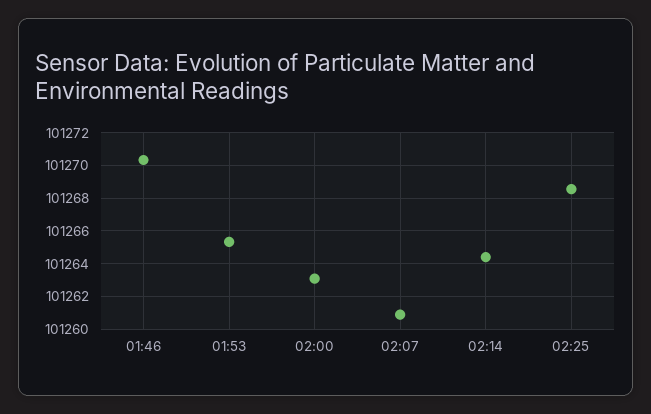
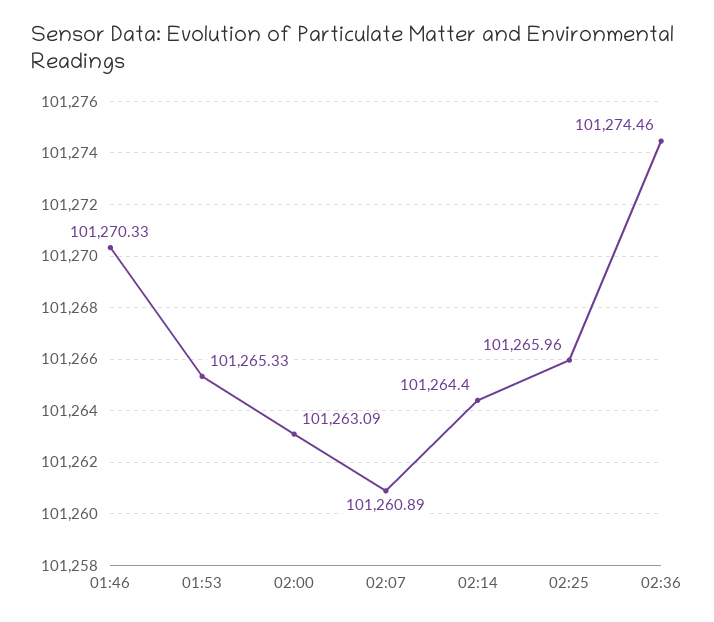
02:25: 101268.5 -> 101265.96
02:36: none -> 101274.46

